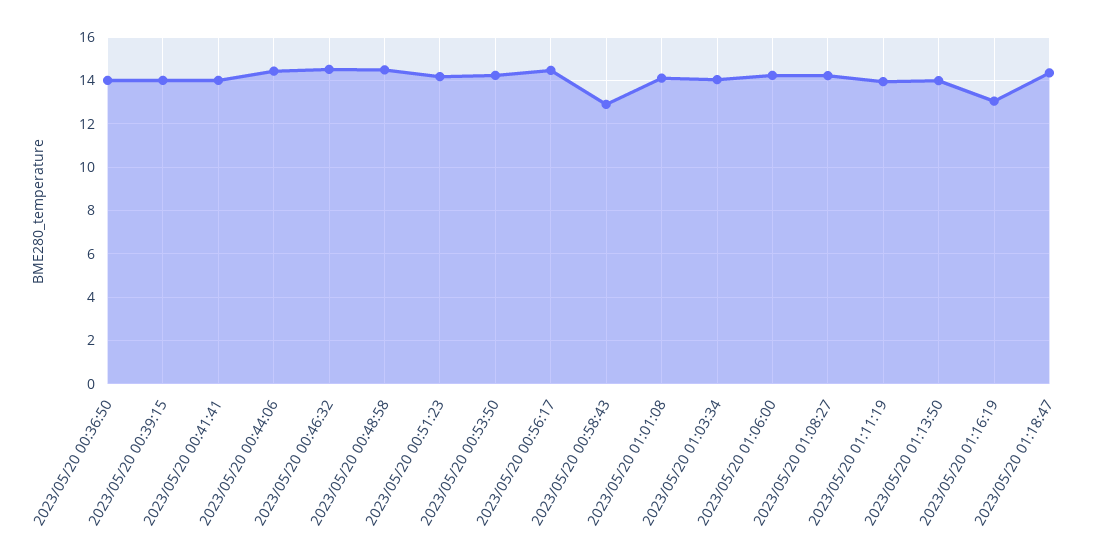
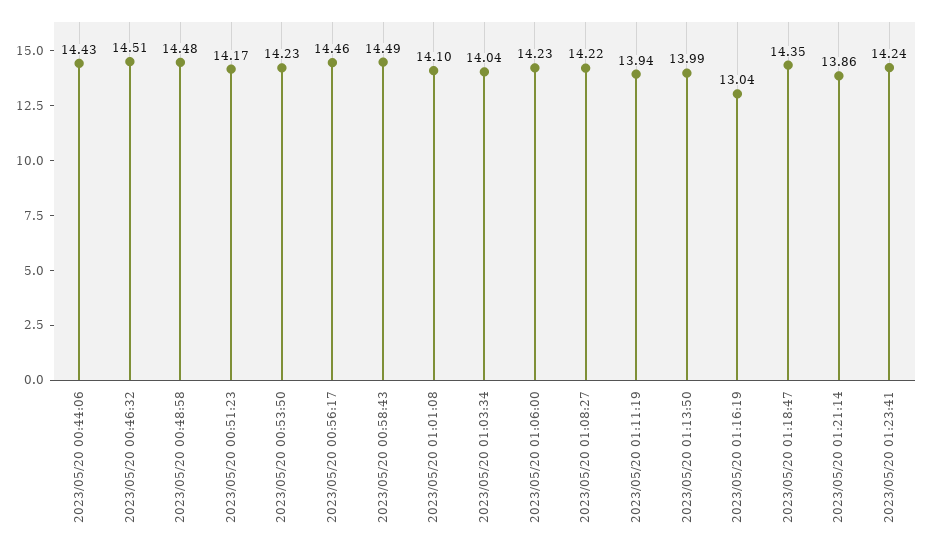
2023/05/20 00:36:50: 14 -> none
2023/05/20 00:39:15: 14 -> none
2023/05/20 00:41:41: 14 -> none
2023/05/20 00:58:43: 13 -> 14.49
2023/05/20 01:21:14: none -> 13.86
2023/05/20 01:23:41: none -> 14.24

